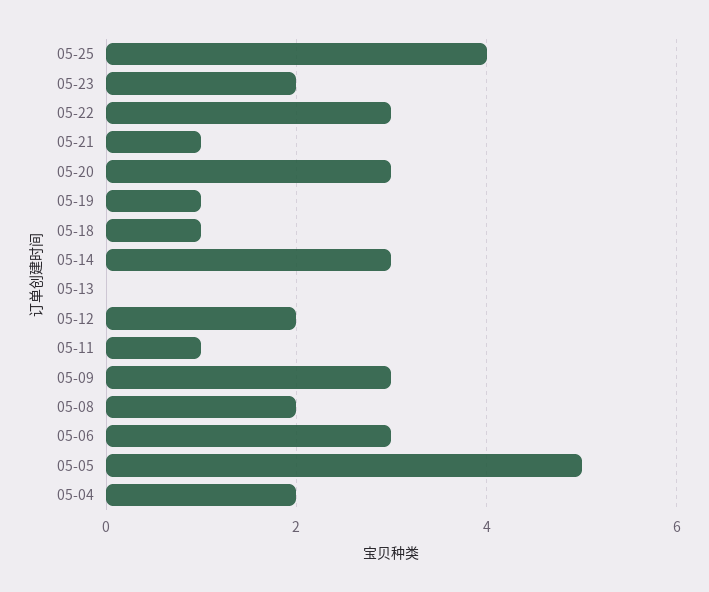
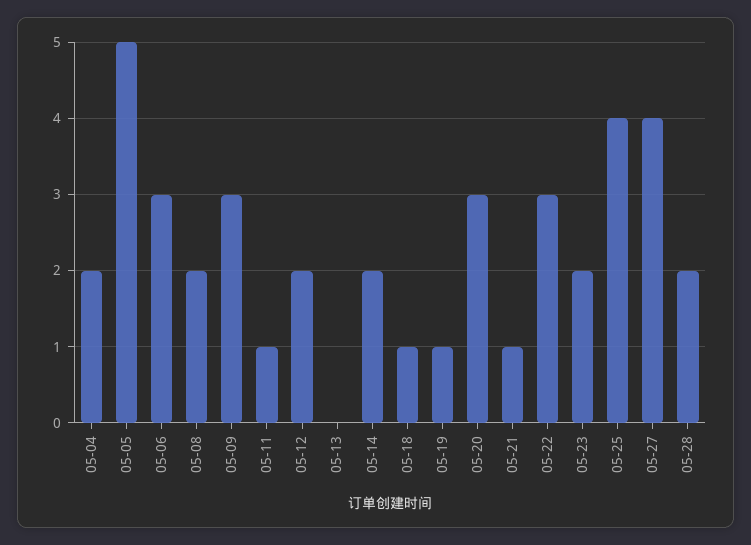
05-14: 3 -> 2
05-27: none -> 4
05-28: none -> 2

